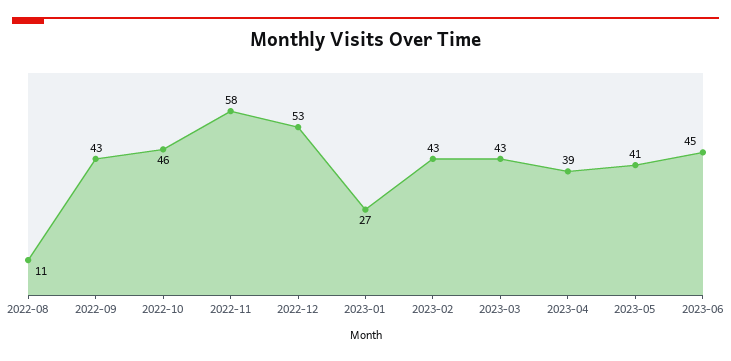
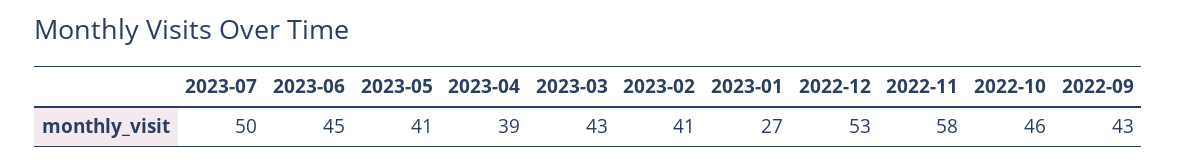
2022-08: 11 -> none
2023-02: 43 -> 41
2023-07: none -> 50

